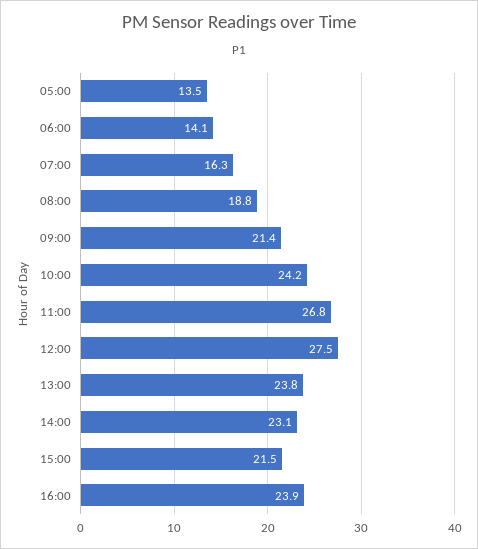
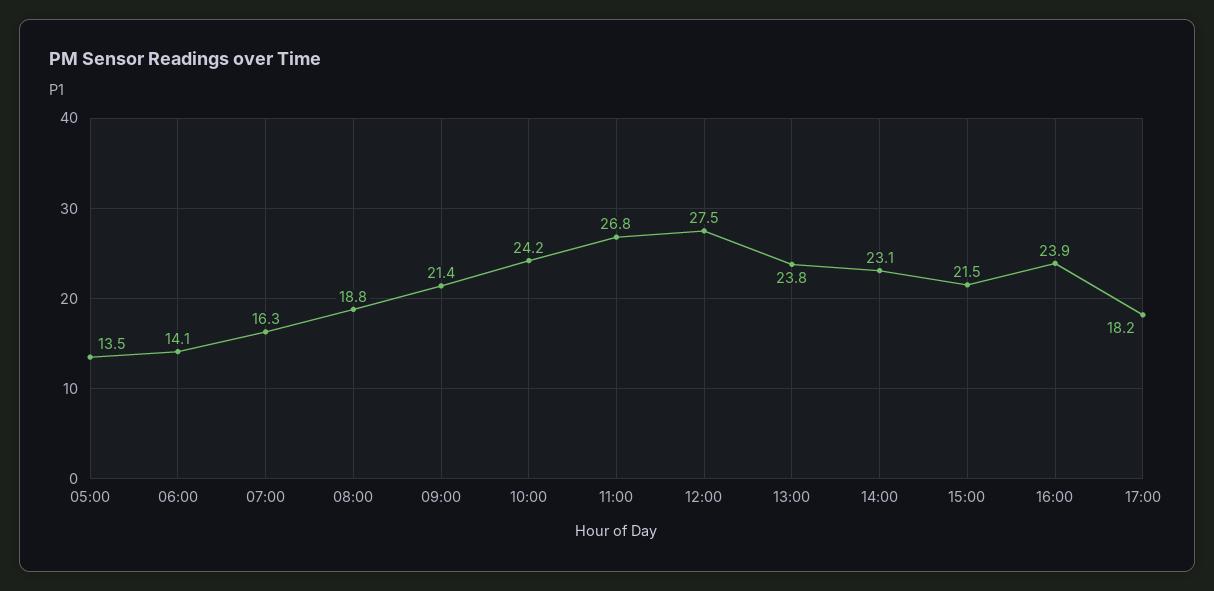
17:00: none -> 18.2

